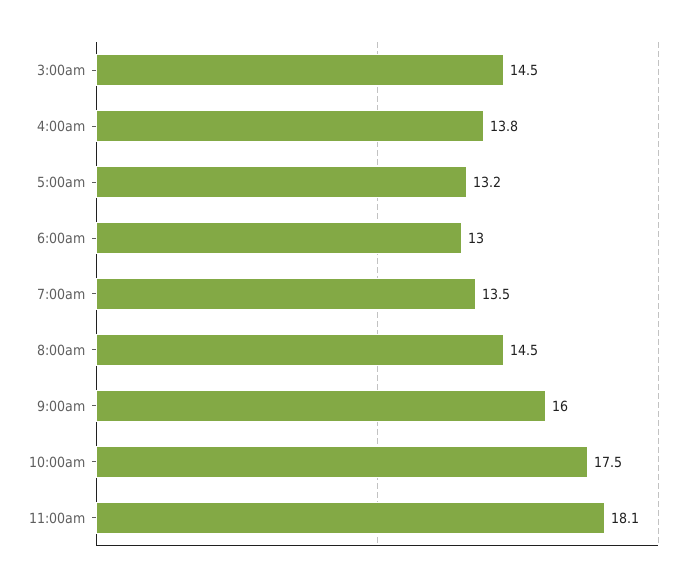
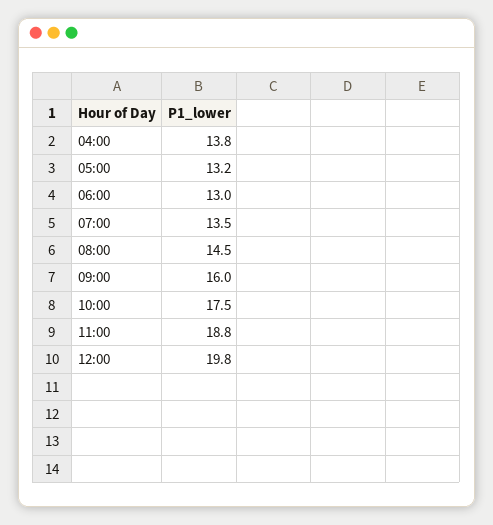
3:00am: 14.5 -> none
11:00am: 18.1 -> 18.8
12:00: none -> 19.8

